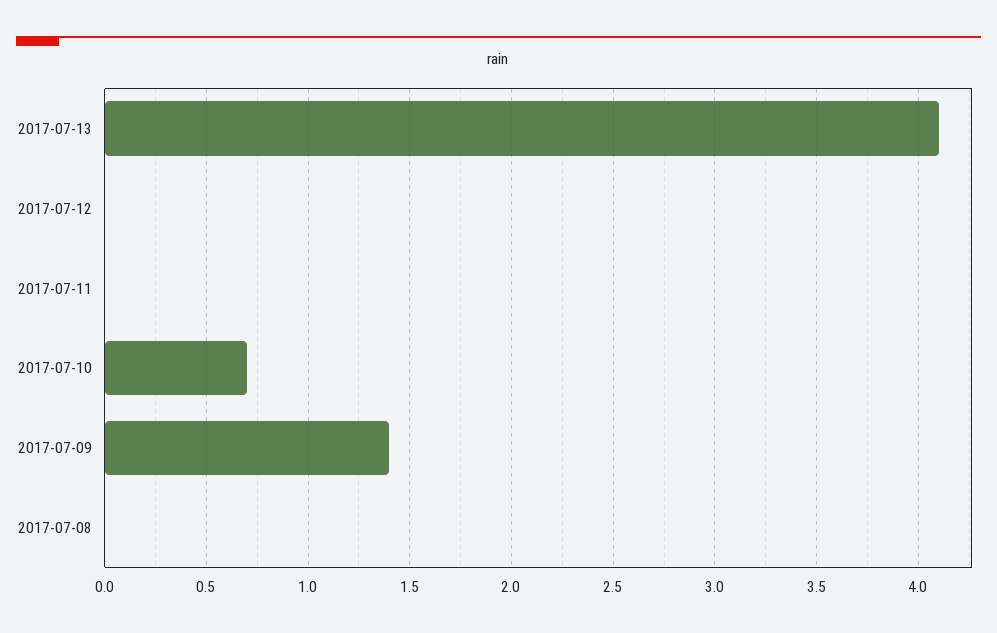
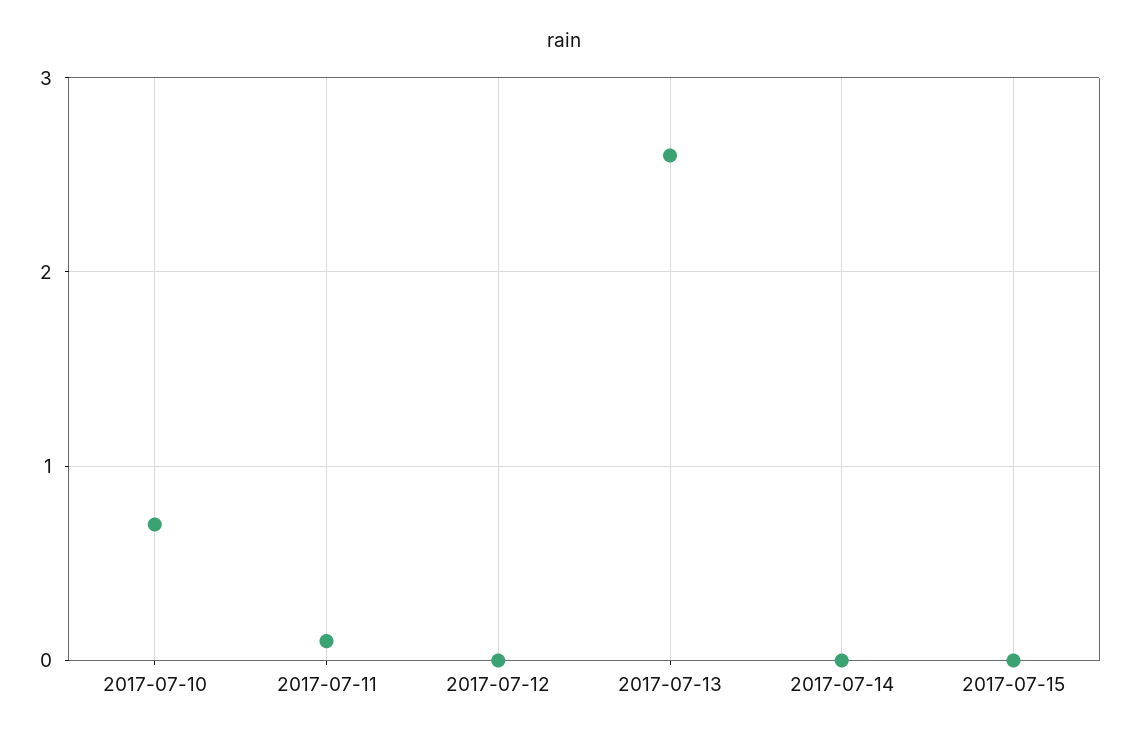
2017-07-13: 4.1 -> 2.6
2017-07-11: 0 -> 0.1
2017-07-09: 1.4 -> none
2017-07-08: 0 -> none
2017-07-14: none -> 0
2017-07-15: none -> 0

